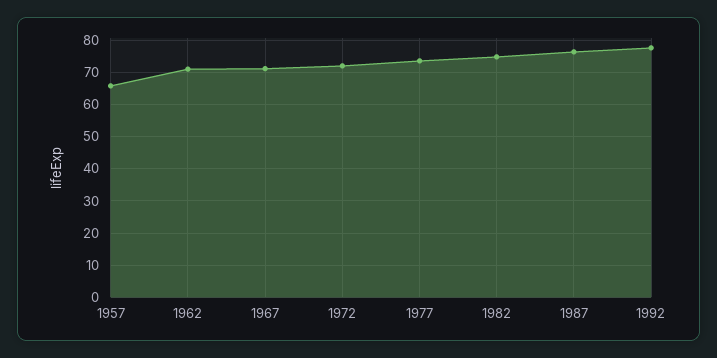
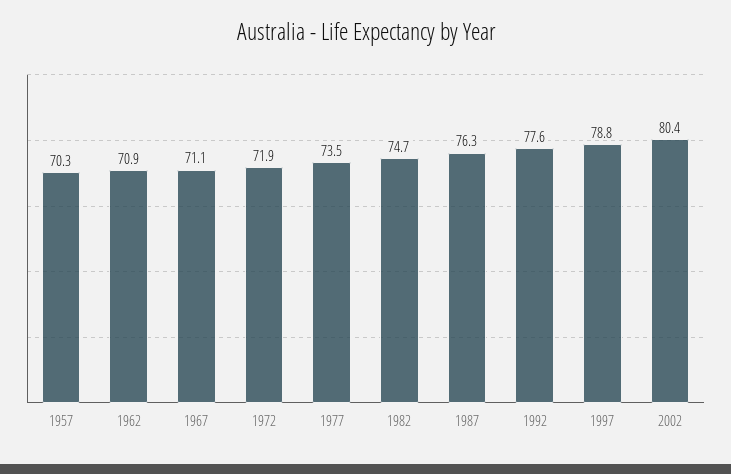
1957: 66 -> 70.3
1997: none -> 78.8
2002: none -> 80.4

